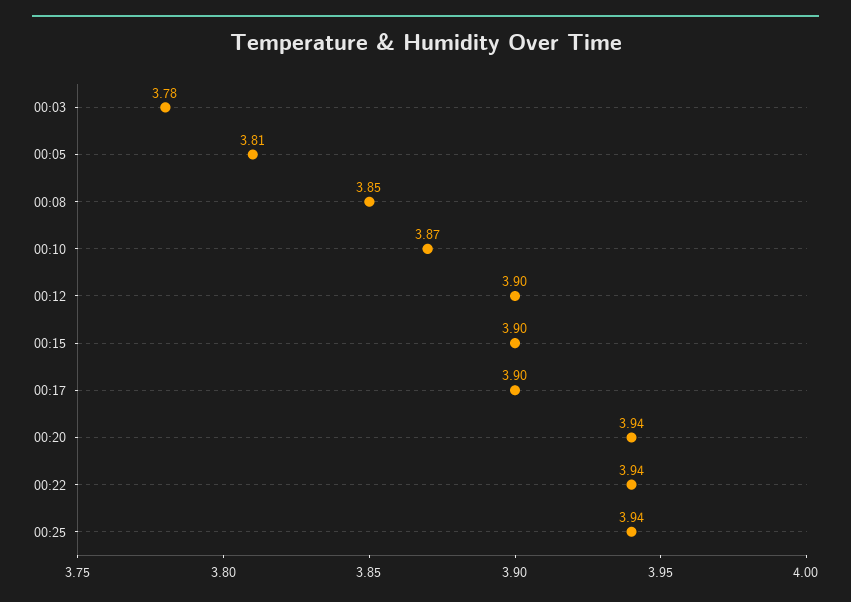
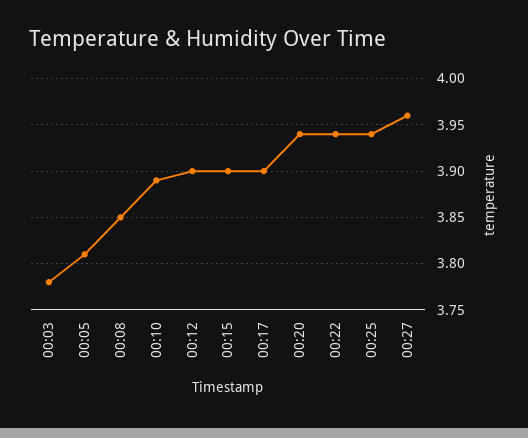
00:10: 3.87 -> 3.89
00:27: none -> 3.96

